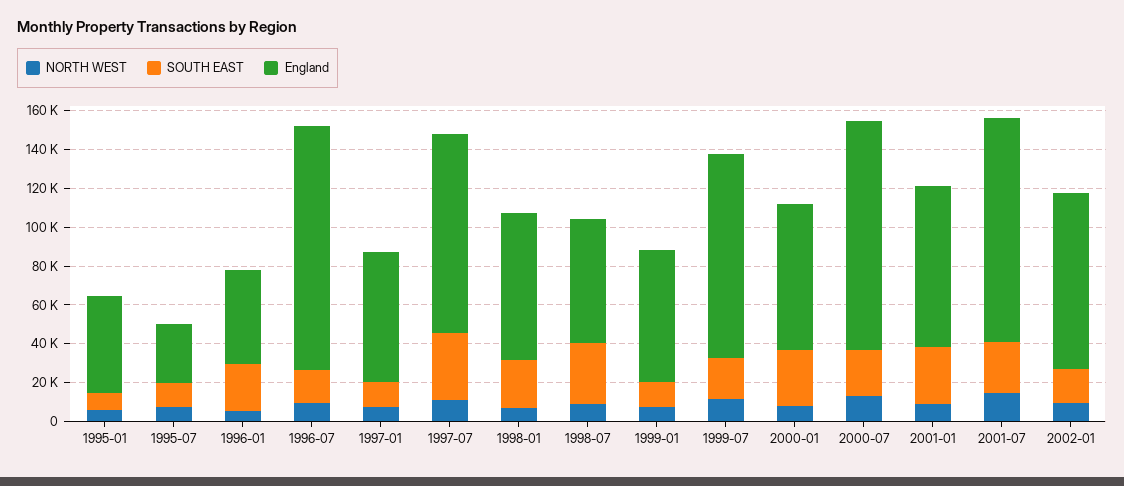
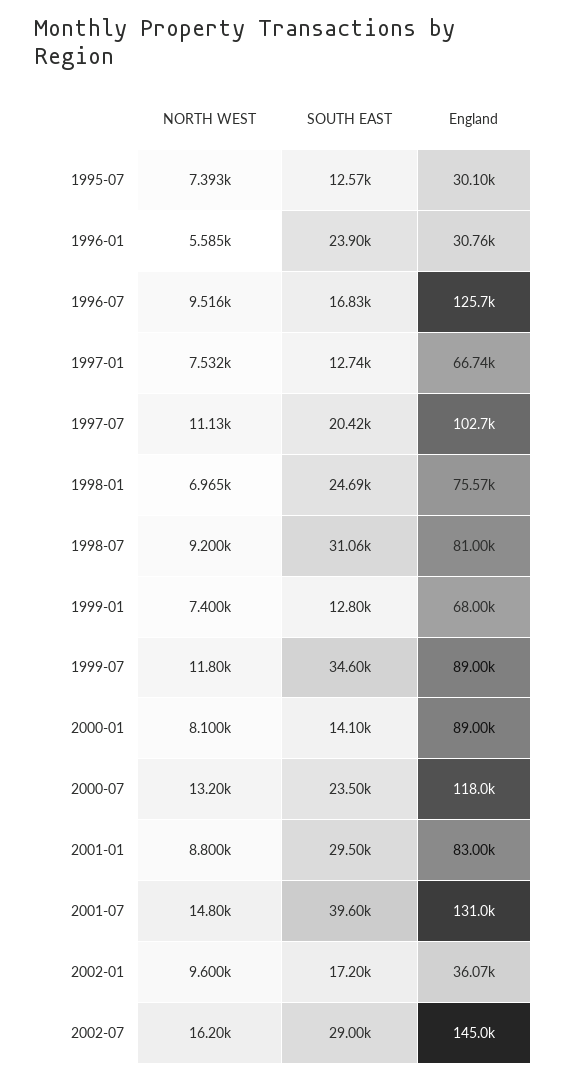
NORTH WEST, 1995-01: 5000 -> none
SOUTH EAST, 1995-01: 10000 -> none
England, 1995-01: 50000 -> none
England, 1996-01: 50000 -> 30760
SOUTH EAST, 1997-07: 35000 -> 20420
England, 1998-07: 65000 -> 81000
SOUTH EAST, 1999-07: 20000 -> 34600
England, 1999-07: 105000 -> 89000
SOUTH EAST, 2000-01: 30000 -> 14100
England, 2000-01: 75000 -> 89000
SOUTH EAST, 2001-07: 25000 -> 39600
England, 2001-07: 115000 -> 131000
England, 2002-01: 90000 -> 36070
NORTH WEST, 2002-07: none -> 16200
SOUTH EAST, 2002-07: none -> 29000
England, 2002-07: none -> 145000

